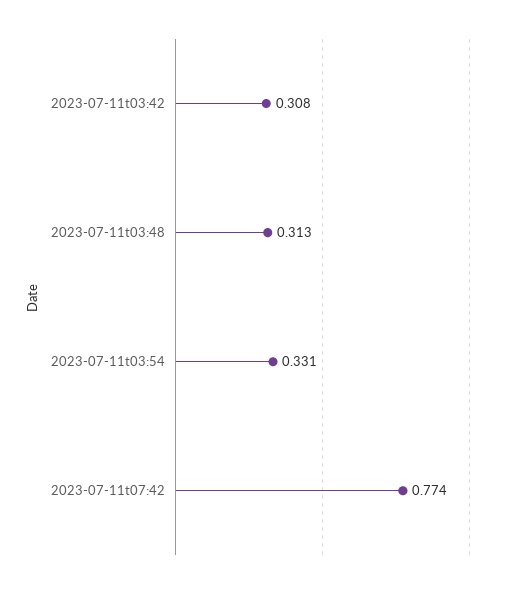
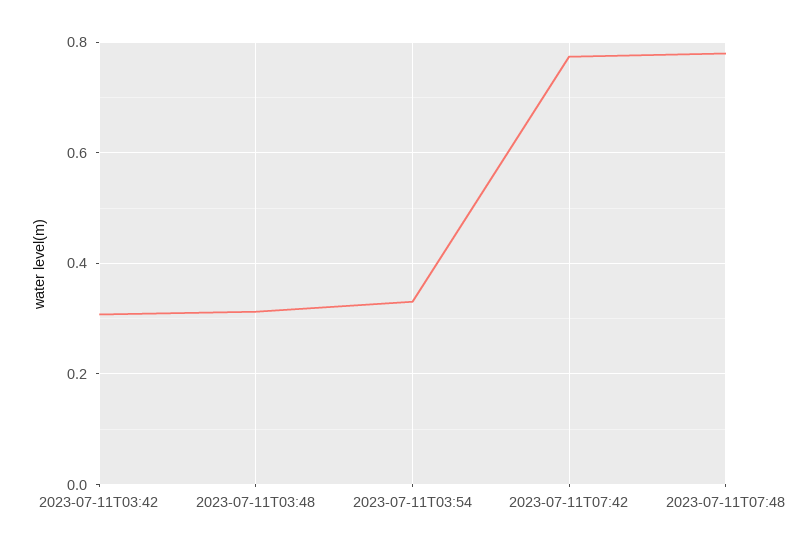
2023-07-11T07:48: none -> 0.78

